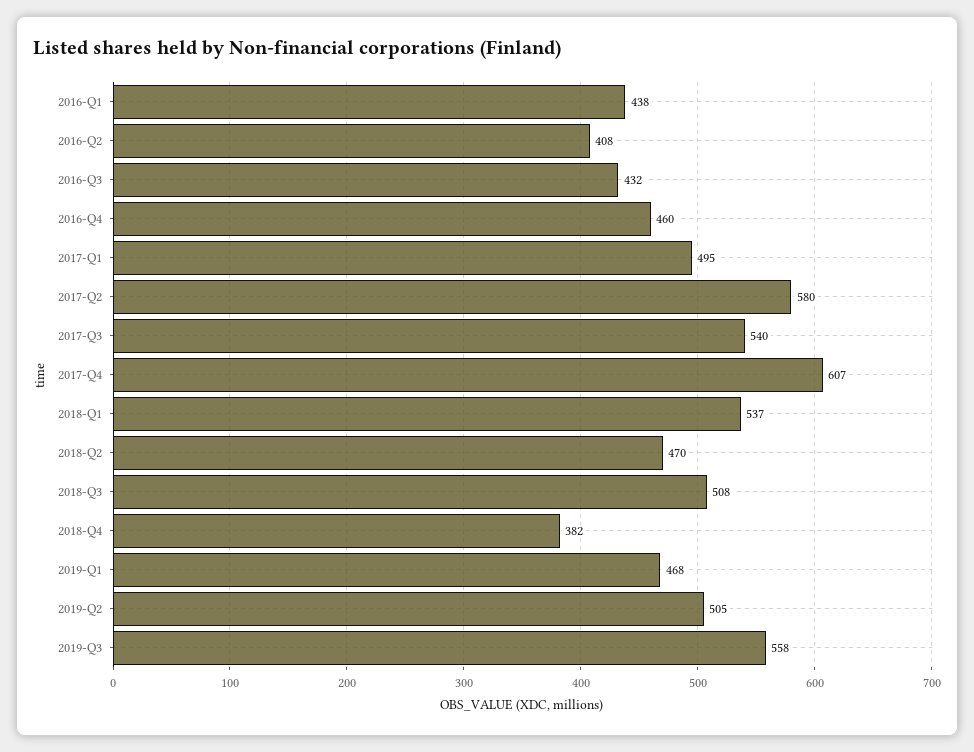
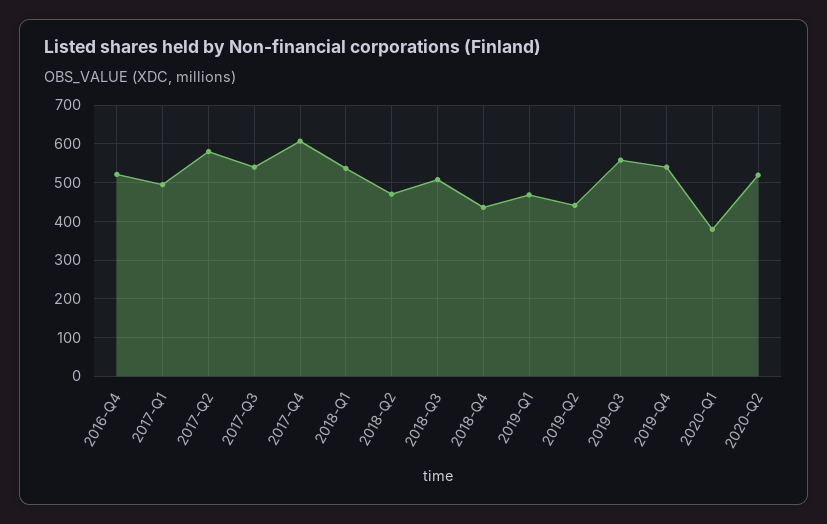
2016-Q1: 438 -> none
2016-Q2: 408 -> none
2016-Q3: 432 -> none
2016-Q4: 460 -> 520
2018-Q4: 382 -> 440
2019-Q2: 505 -> 440
2019-Q4: none -> 540
2020-Q1: none -> 380
2020-Q2: none -> 520

